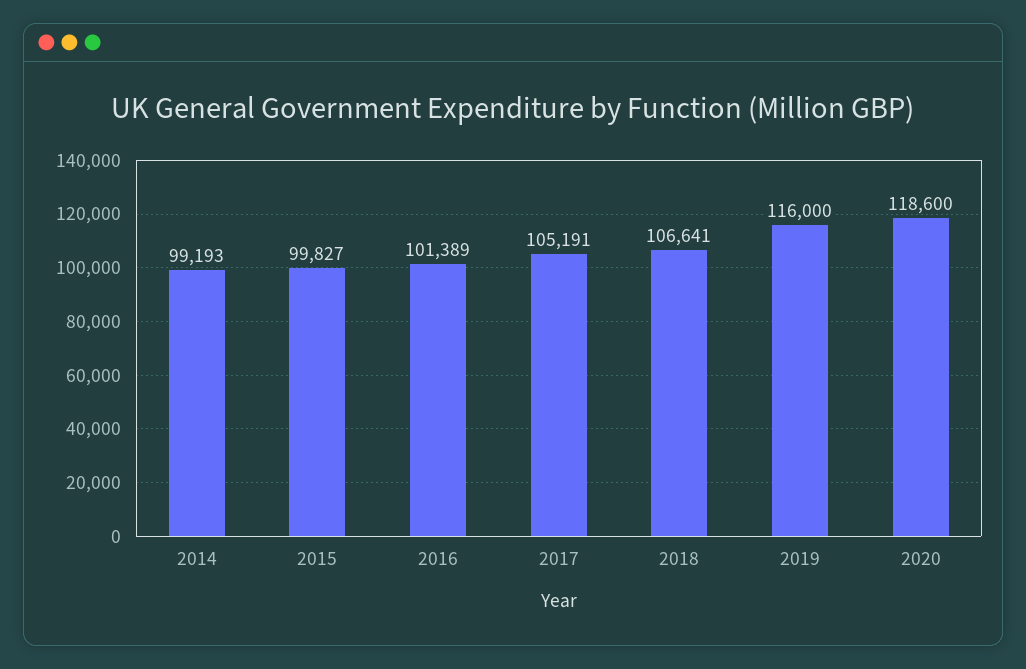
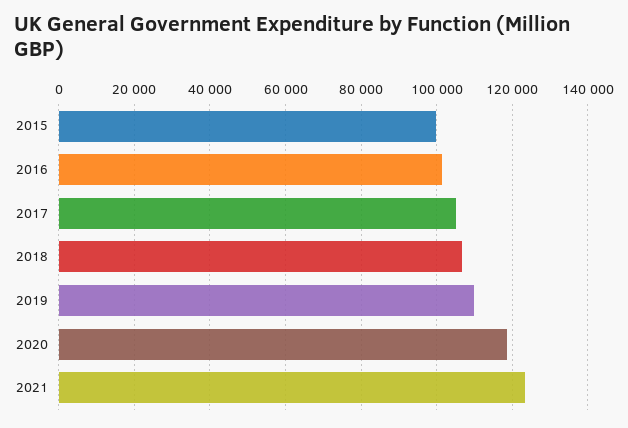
2014: 99193 -> none
2019: 116000 -> 110000
2021: none -> 124000

